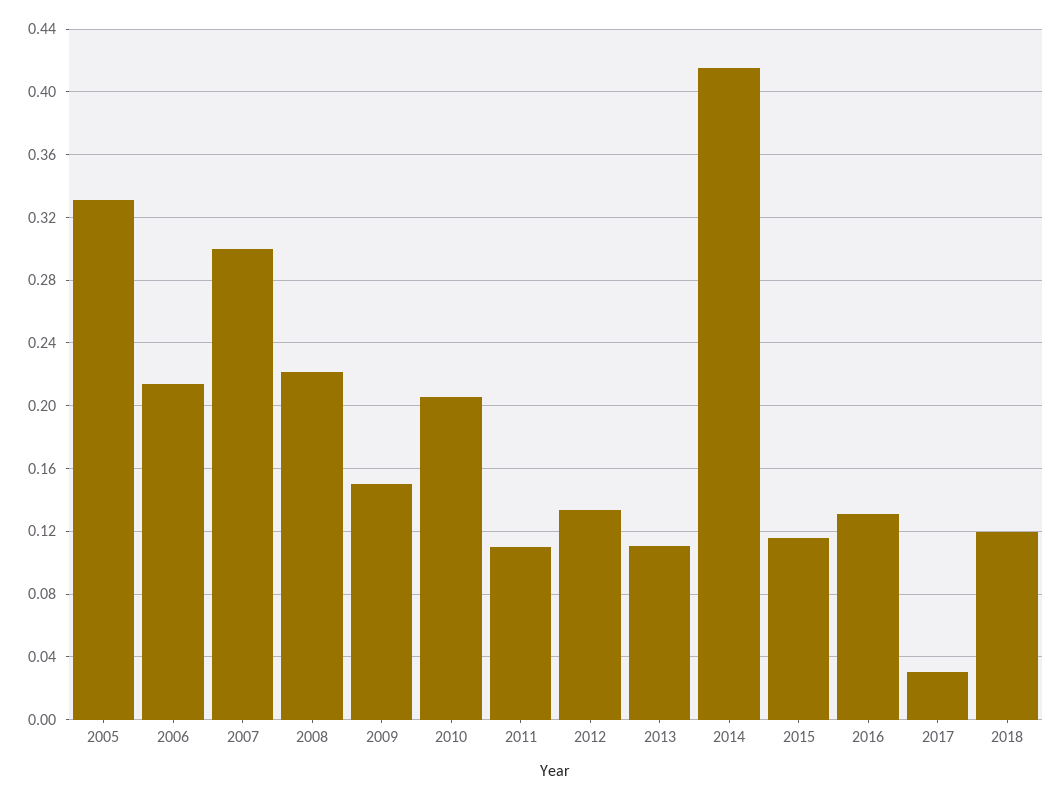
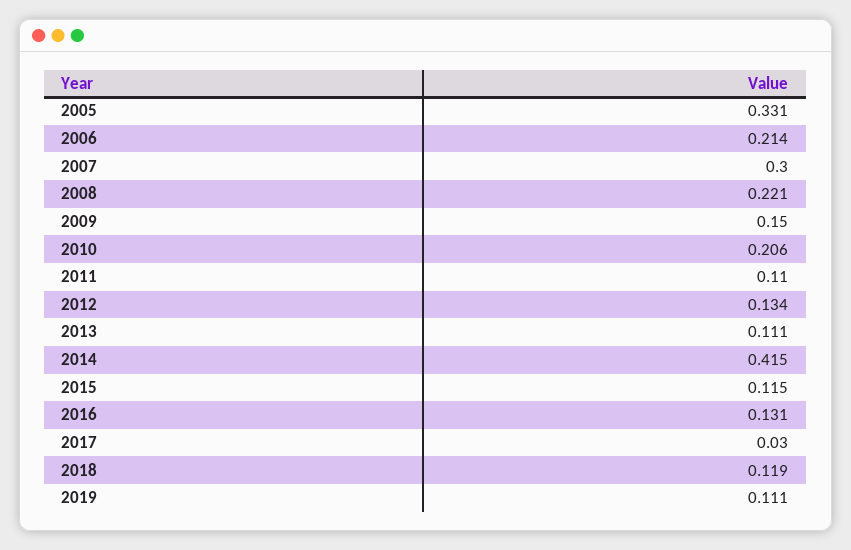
2019: none -> 0.111

